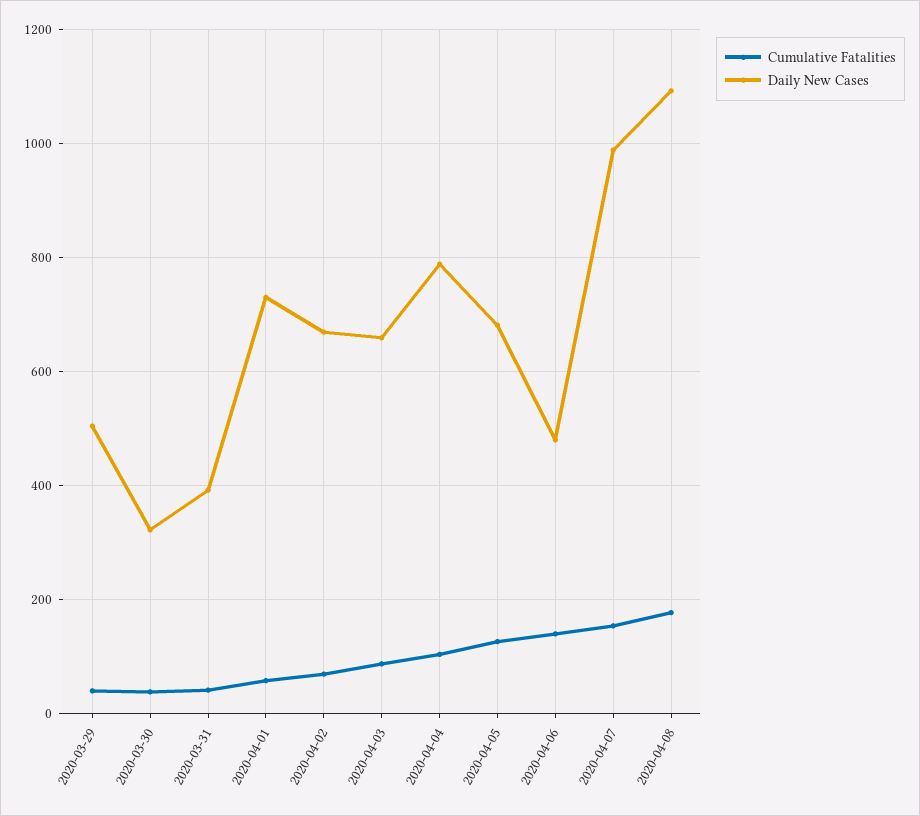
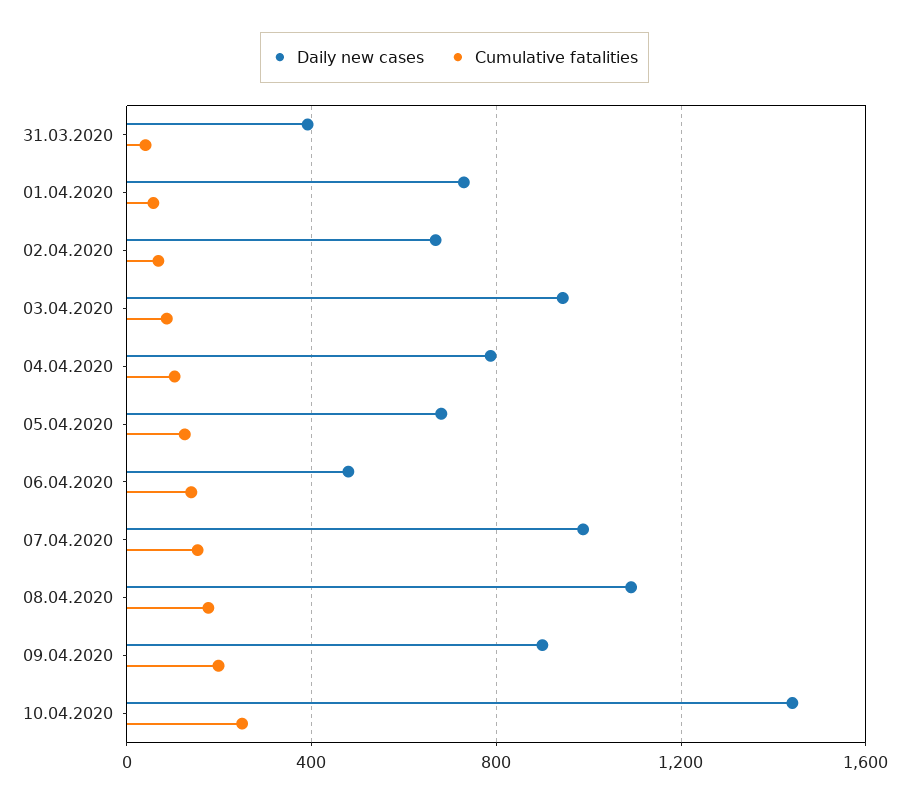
Cumulative Fatalities, 2020-03-29: 40 -> none
Daily New Cases, 2020-03-29: 500 -> none
Cumulative Fatalities, 2020-03-30: 40 -> none
Daily New Cases, 2020-03-30: 320 -> none
Daily New Cases, 2020-04-03: 660 -> 950
Daily New Cases, 09.04.2020: none -> 900
Cumulative Fatalities, 09.04.2020: none -> 200
Daily New Cases, 10.04.2020: none -> 1450
Cumulative Fatalities, 10.04.2020: none -> 250

